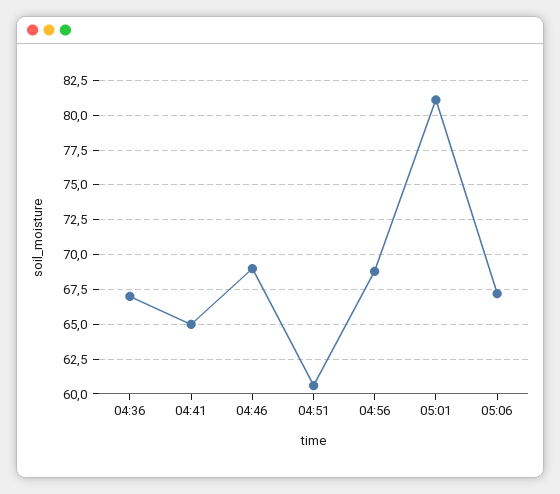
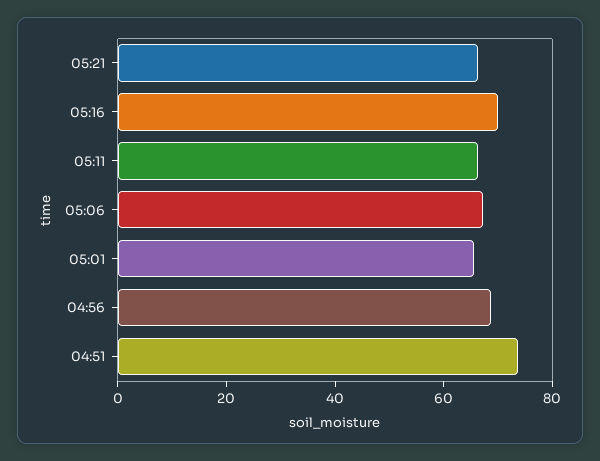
04:36: 67 -> none
04:41: 65 -> none
04:46: 69 -> none
04:51: 60.5 -> 75
05:01: 81 -> 65
05:21: none -> 65
05:16: none -> 70
05:11: none -> 65

